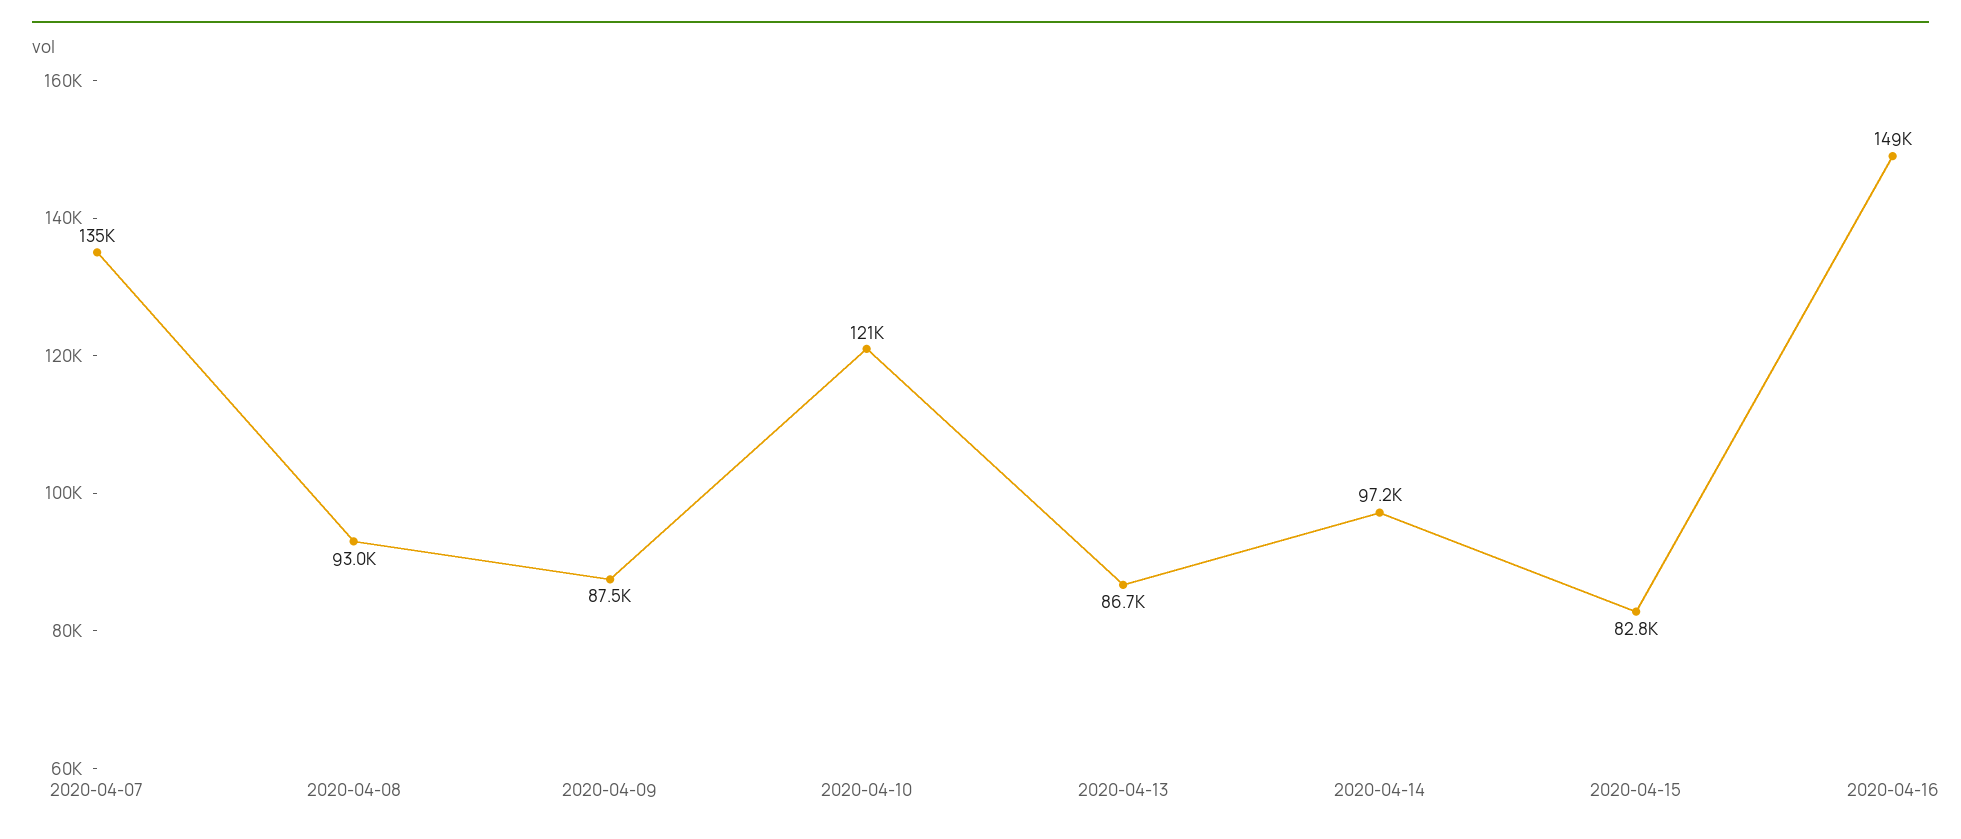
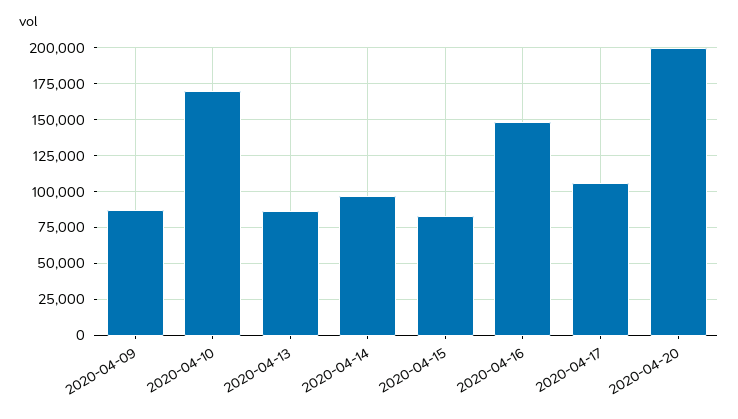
2020-04-07: 135000 -> none
2020-04-08: 93000 -> none
2020-04-10: 121000 -> 170000
2020-04-17: none -> 105000
2020-04-20: none -> 200000

